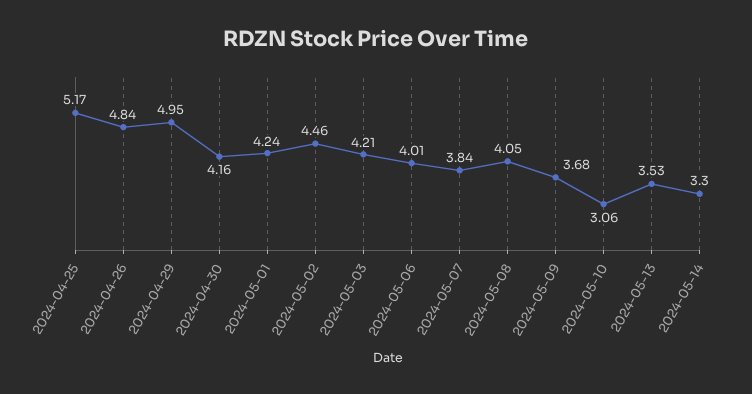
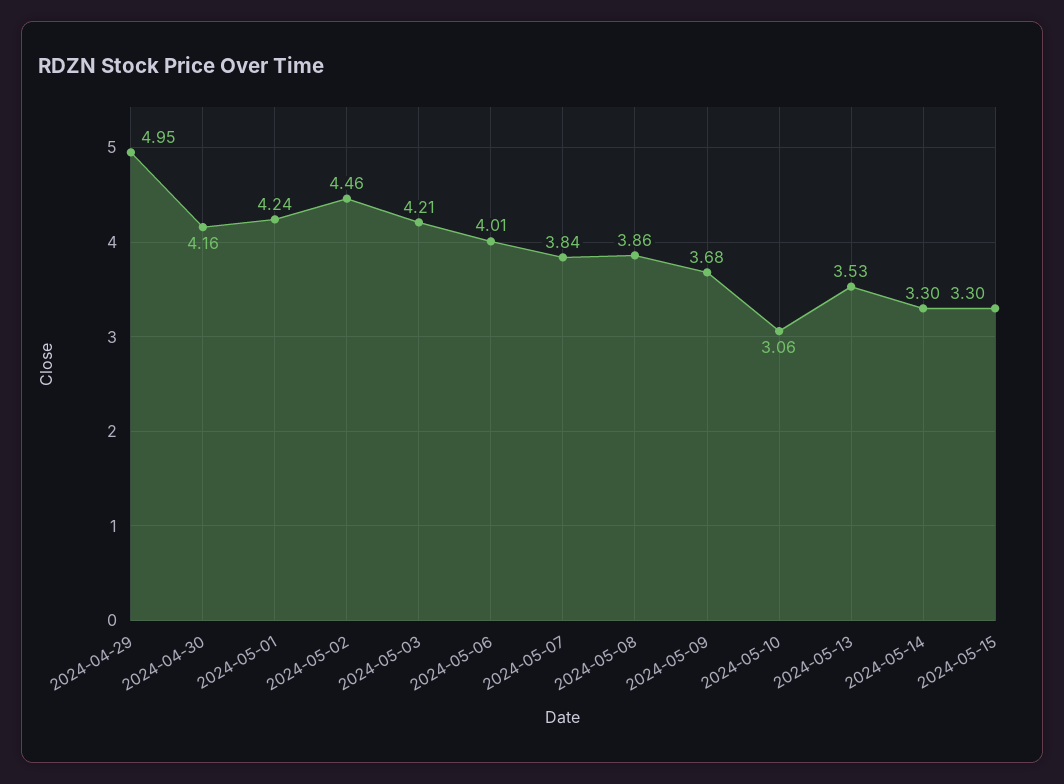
2024-04-25: 5.17 -> none
2024-04-26: 4.84 -> none
2024-05-08: 4.05 -> 3.86
2024-05-15: none -> 3.3

